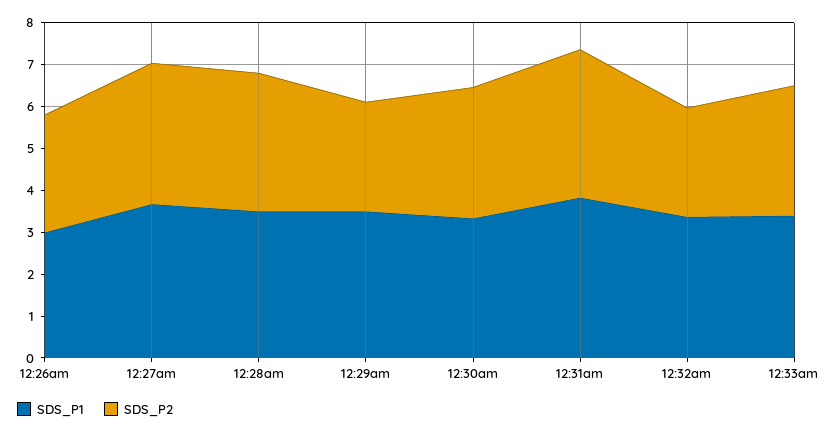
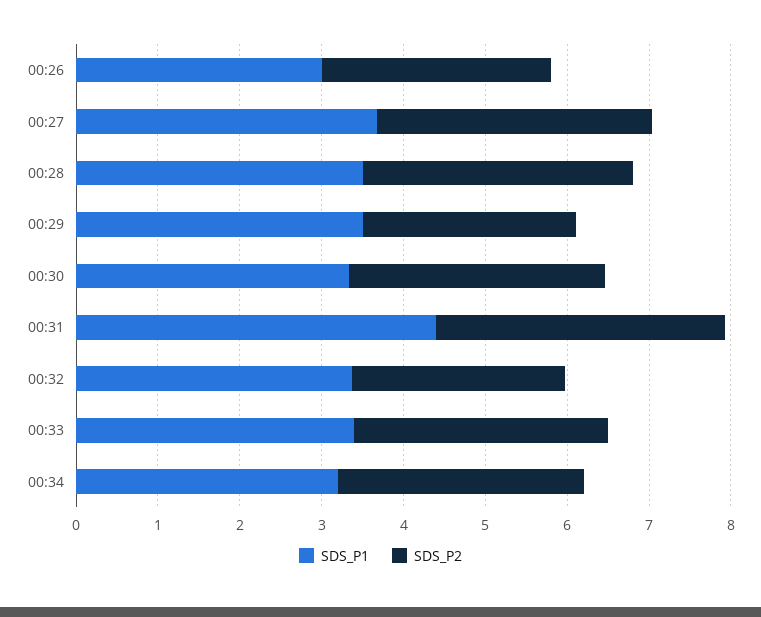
SDS_P1, 12:31am: 3.8 -> 4.4
SDS_P1, 00:34: none -> 3.2
SDS_P2, 00:34: none -> 3

